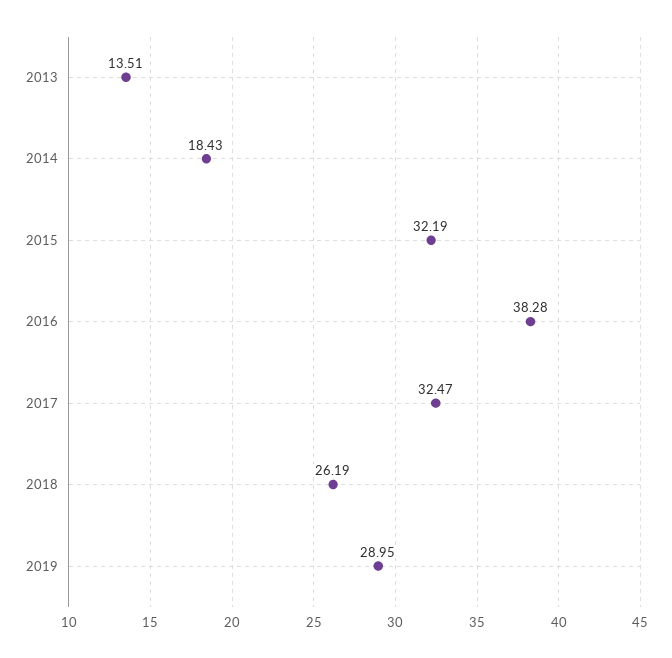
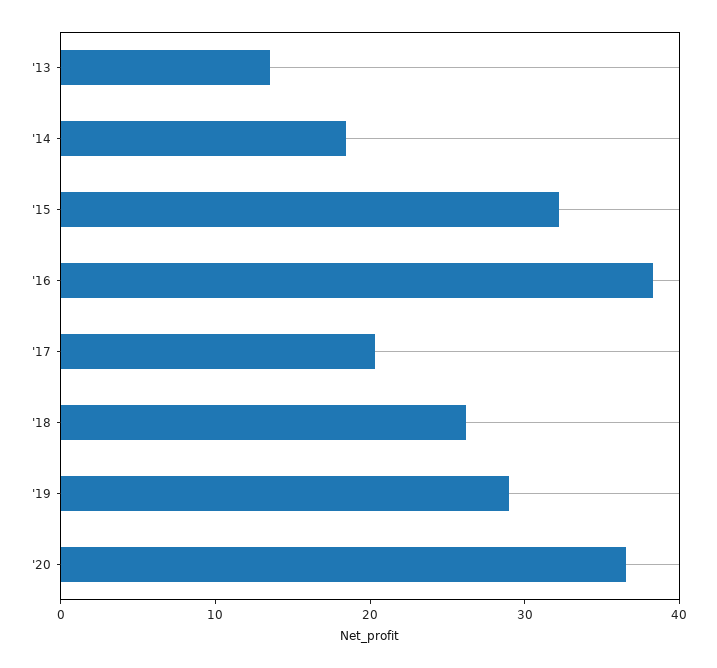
2017: 32.47 -> 20
'20: none -> 36

